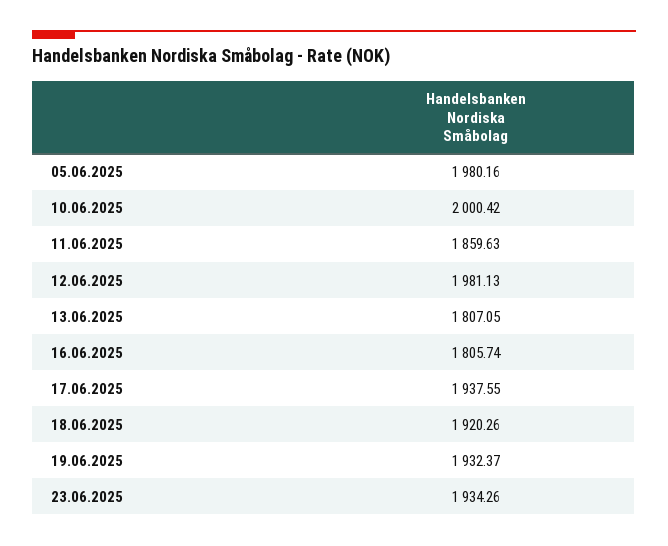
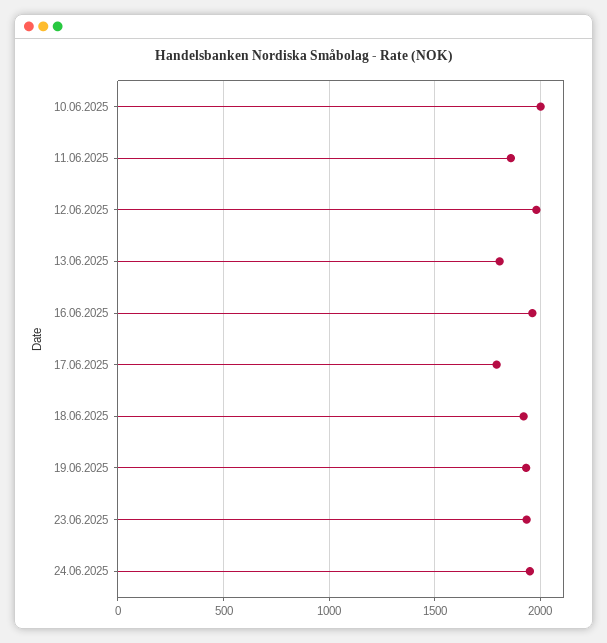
05.06.2025: 1980.16 -> none
16.06.2025: 1805.74 -> 1950
17.06.2025: 1937.55 -> 1800
24.06.2025: none -> 1950

